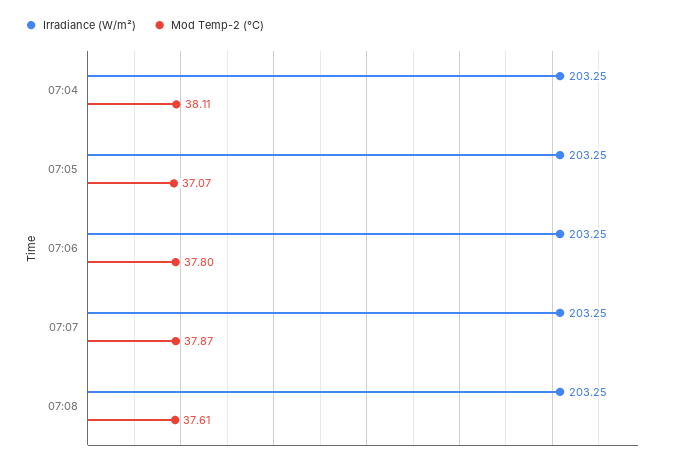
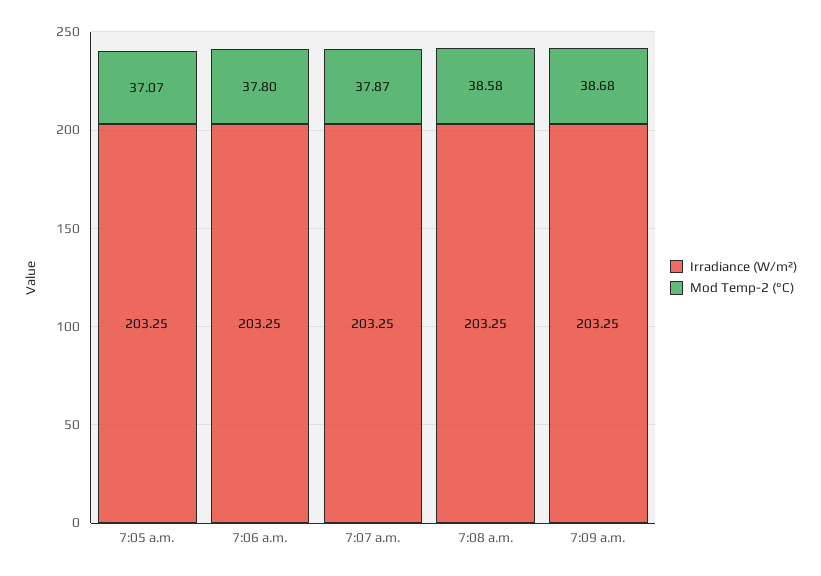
Irradiance (W/m²), 07:04: 203.25 -> none
Mod Temp-2 (°C), 07:04: 38.11 -> none
Mod Temp-2 (°C), 07:08: 37.61 -> 38.58
Irradiance (W/m²), 7:09 a.m.: none -> 203.25
Mod Temp-2 (°C), 7:09 a.m.: none -> 38.68

